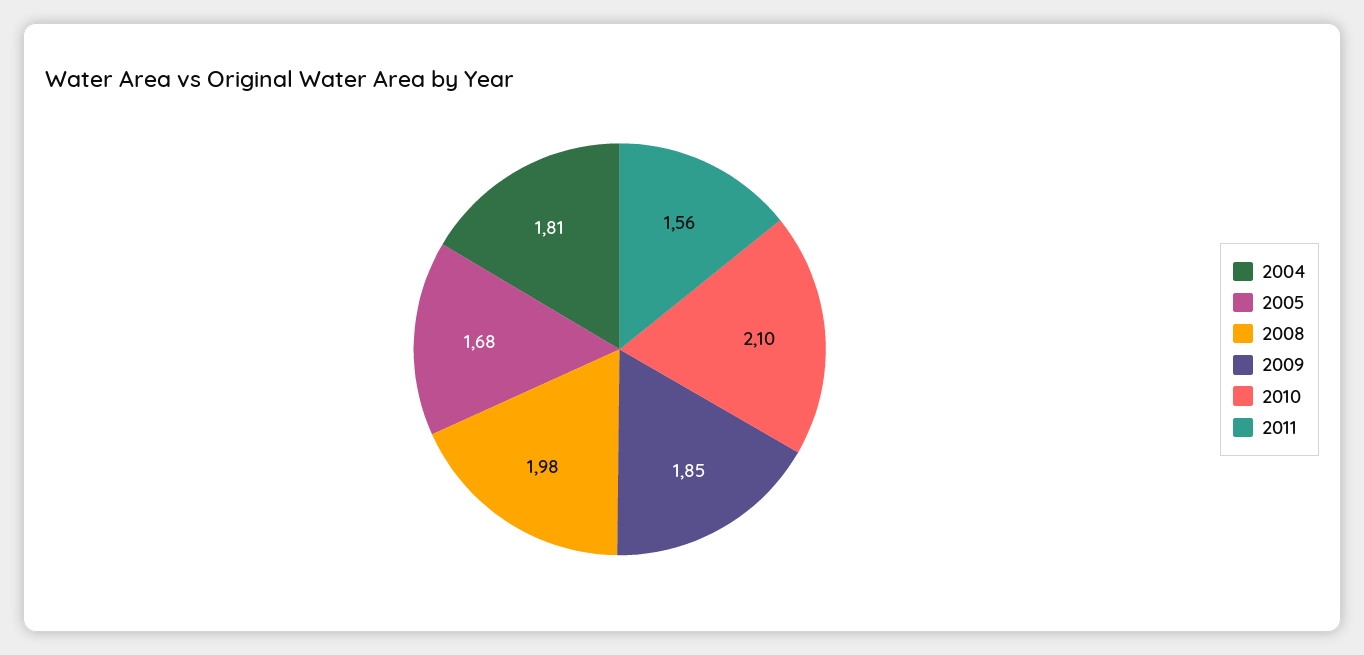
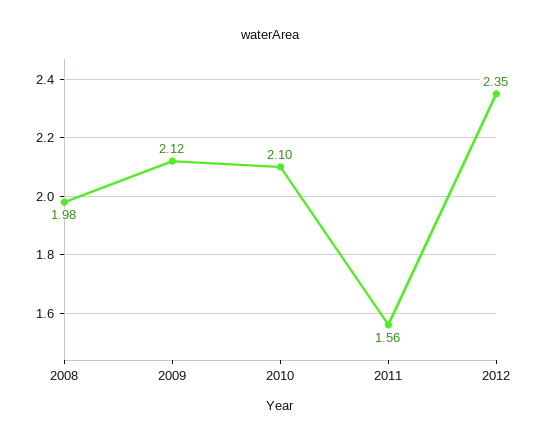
2004: 1.81 -> none
2005: 1.68 -> none
2009: 1.85 -> 2.12
2012: none -> 2.35

